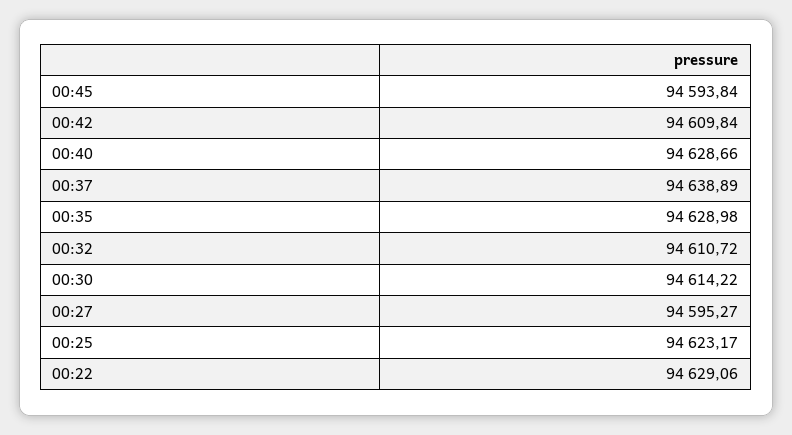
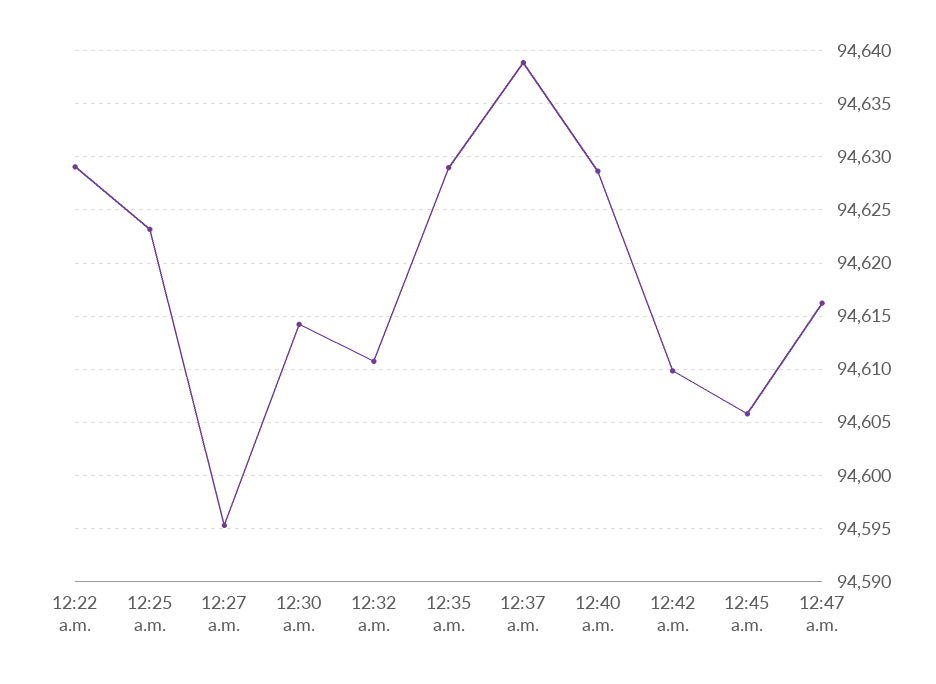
00:45: 94593.84 -> 94606
12:47 a.m.: none -> 94616

